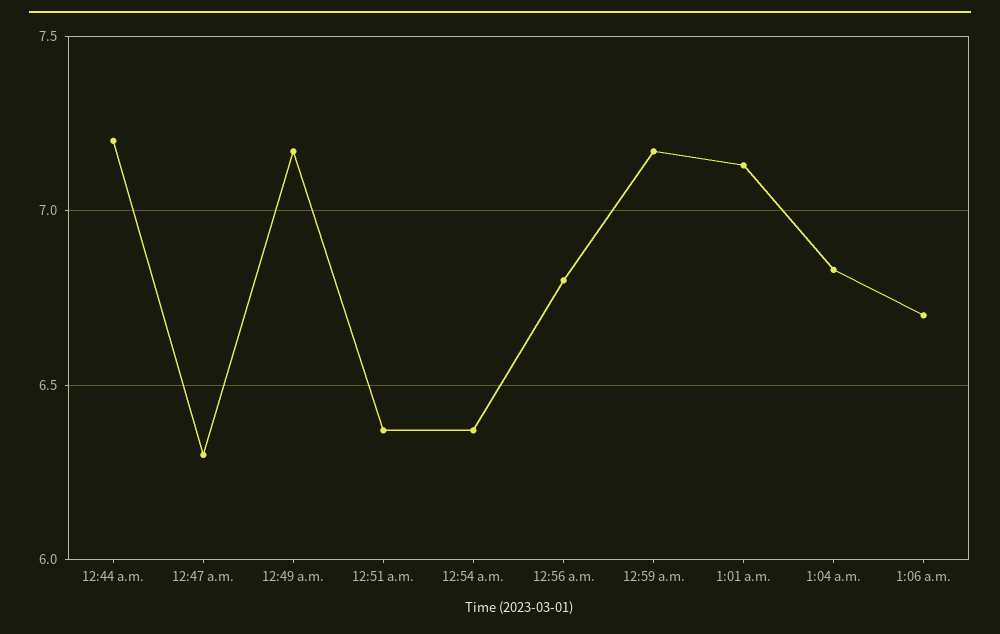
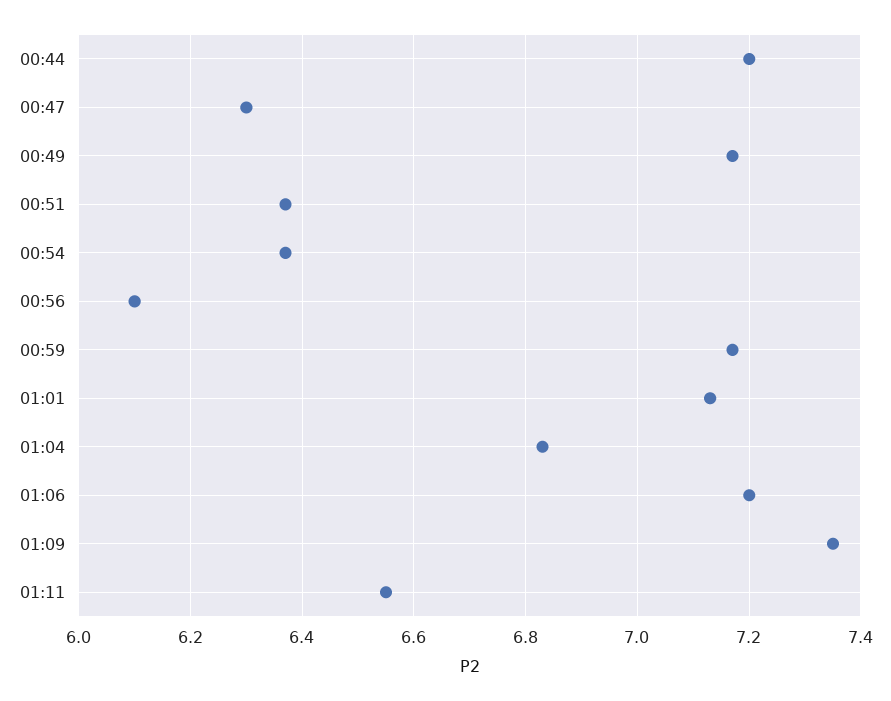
12:56 a.m.: 6.8 -> 6.1
1:06 a.m.: 6.7 -> 7.2
01:09: none -> 7.35
01:11: none -> 6.55

